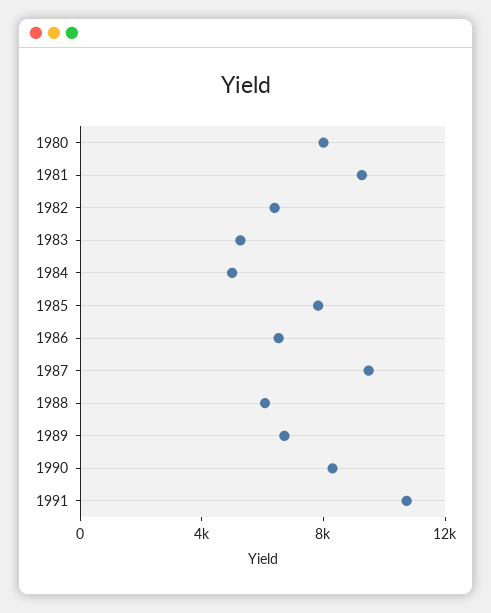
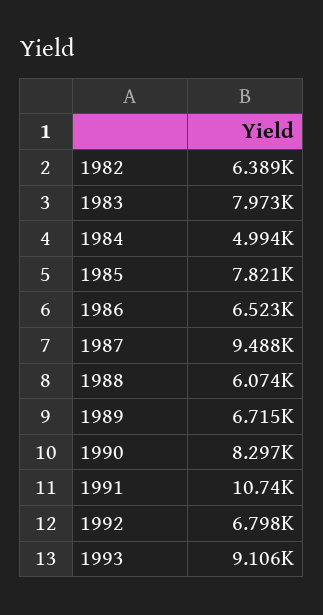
1980: 8000 -> none
1981: 9000 -> none
1983: 5000 -> 7973
1992: none -> 6798
1993: none -> 9106

